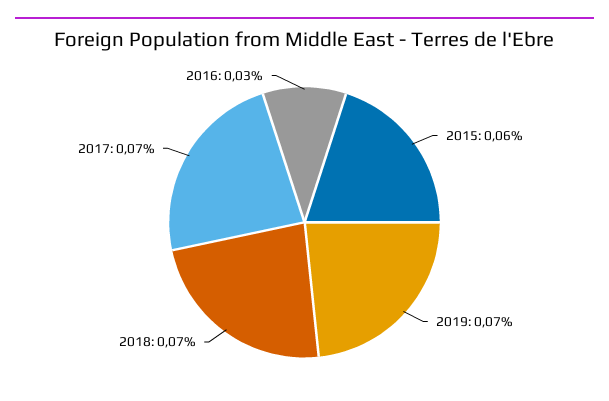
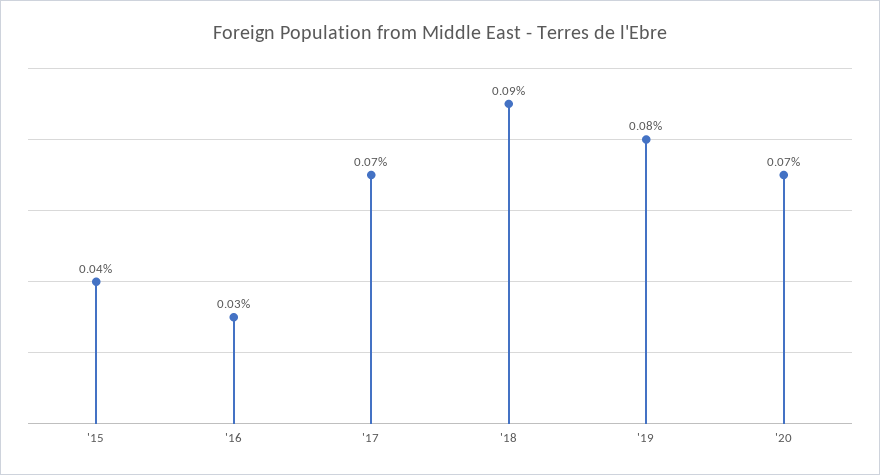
2015: 0.06 -> 0.04
2019: 0.07 -> 0.08
2018: 0.07 -> 0.09
'20: none -> 0.07

